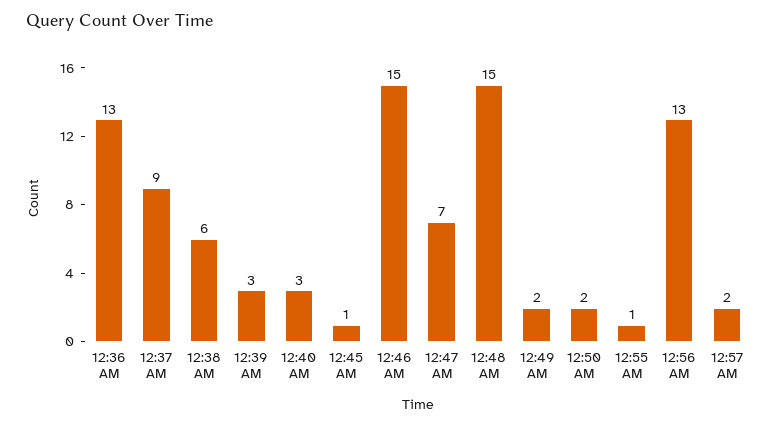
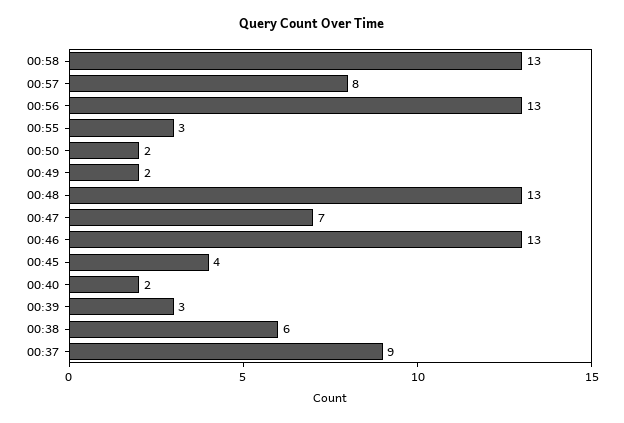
12:36 AM: 13 -> none
12:40 AM: 3 -> 2
12:45 AM: 1 -> 4
12:46 AM: 15 -> 13
12:48 AM: 15 -> 13
12:55 AM: 1 -> 3
12:57 AM: 2 -> 8
00:58: none -> 13

